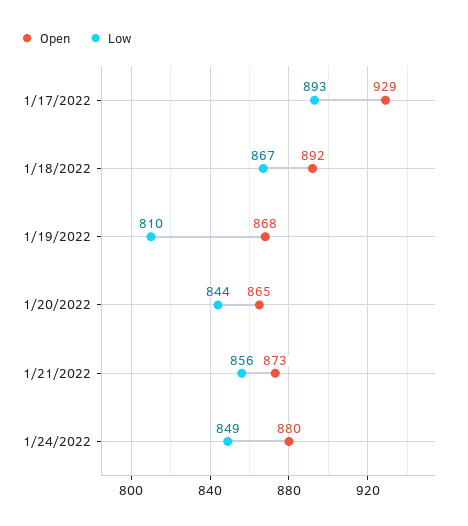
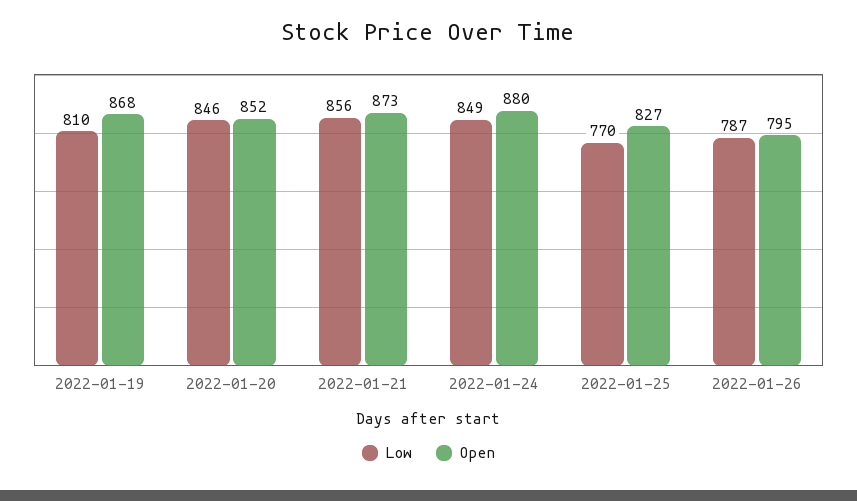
Open, 1/17/2022: 929 -> none
Low, 1/17/2022: 893 -> none
Open, 1/18/2022: 892 -> none
Low, 1/18/2022: 867 -> none
Open, 1/20/2022: 865 -> 852
Low, 1/20/2022: 844 -> 846
Low, 2022-01-25: none -> 770
Open, 2022-01-25: none -> 827
Low, 2022-01-26: none -> 787
Open, 2022-01-26: none -> 795

